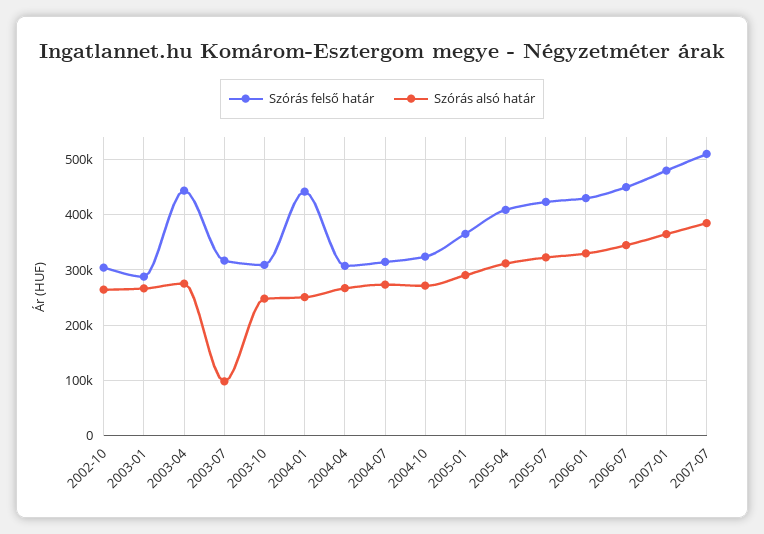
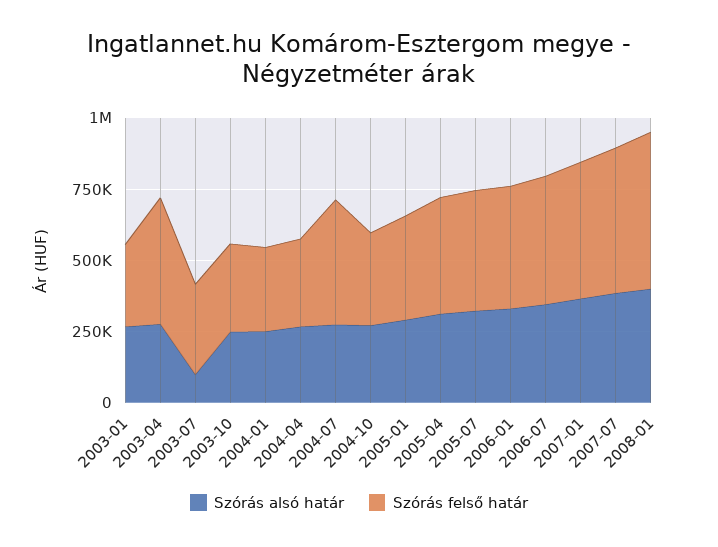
Szórás felső határ, 2002-10: 300000 -> none
Szórás alsó határ, 2002-10: 260000 -> none
Szórás felső határ, 2004-01: 440000 -> 300000
Szórás felső határ, 2004-07: 320000 -> 450000
Szórás alsó határ, 2008-01: none -> 400000
Szórás felső határ, 2008-01: none -> 550000

